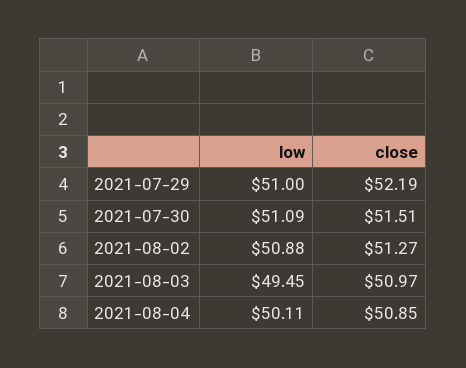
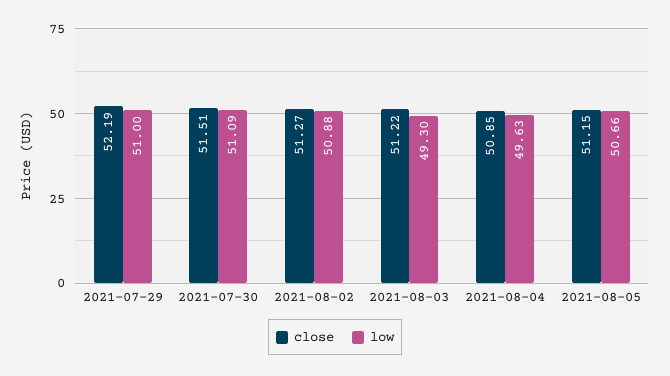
low, 2021-08-03: 49.45 -> 49.3
close, 2021-08-03: 50.97 -> 51.22
low, 2021-08-04: 50.11 -> 49.63
close, 2021-08-05: none -> 51.15
low, 2021-08-05: none -> 50.66

